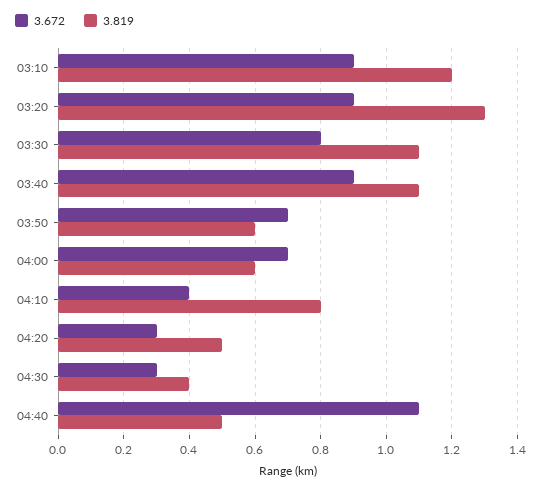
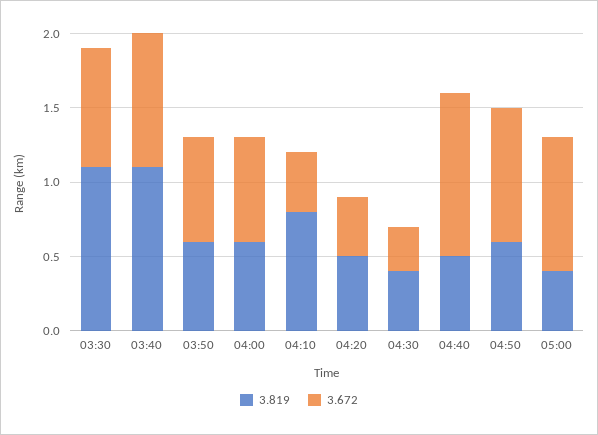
3.672, 03:10: 0.9 -> none
3.819, 03:10: 1.2 -> none
3.672, 03:20: 0.9 -> none
3.819, 03:20: 1.3 -> none
3.672, 04:20: 0.3 -> 0.4
3.819, 04:50: none -> 0.6
3.672, 04:50: none -> 0.9
3.819, 05:00: none -> 0.4
3.672, 05:00: none -> 0.9

